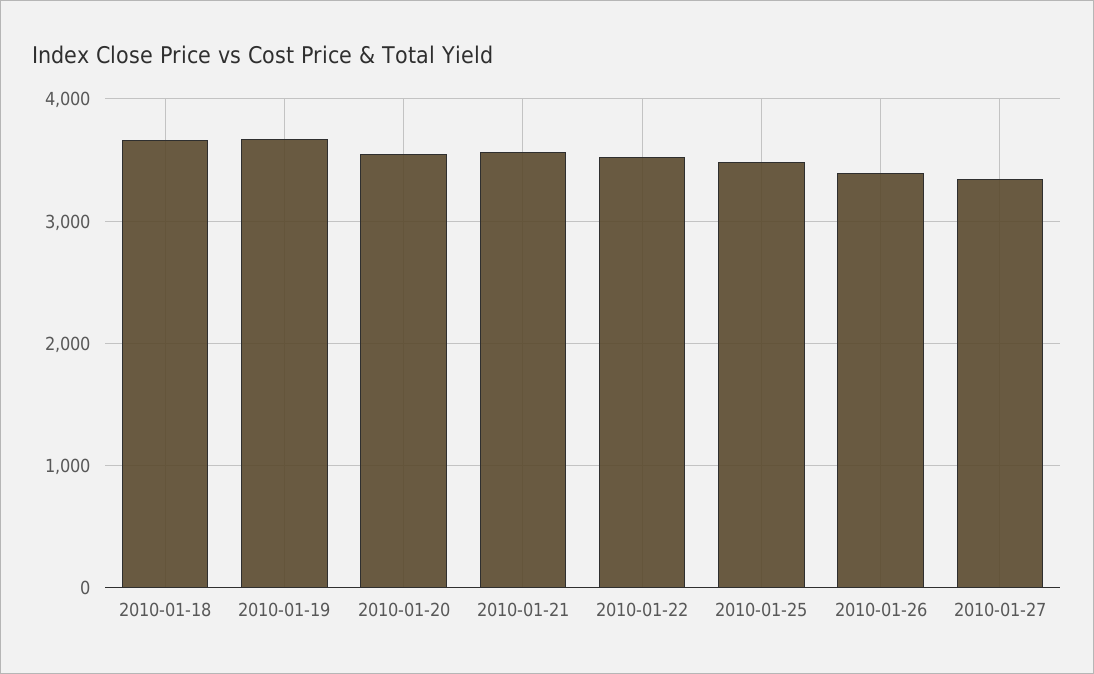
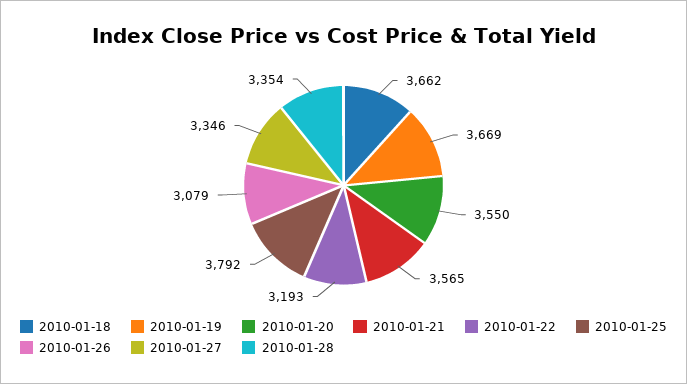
2010-01-22: 3500 -> 3193
2010-01-25: 3500 -> 3792
2010-01-26: 3400 -> 3079
2010-01-28: none -> 3354

